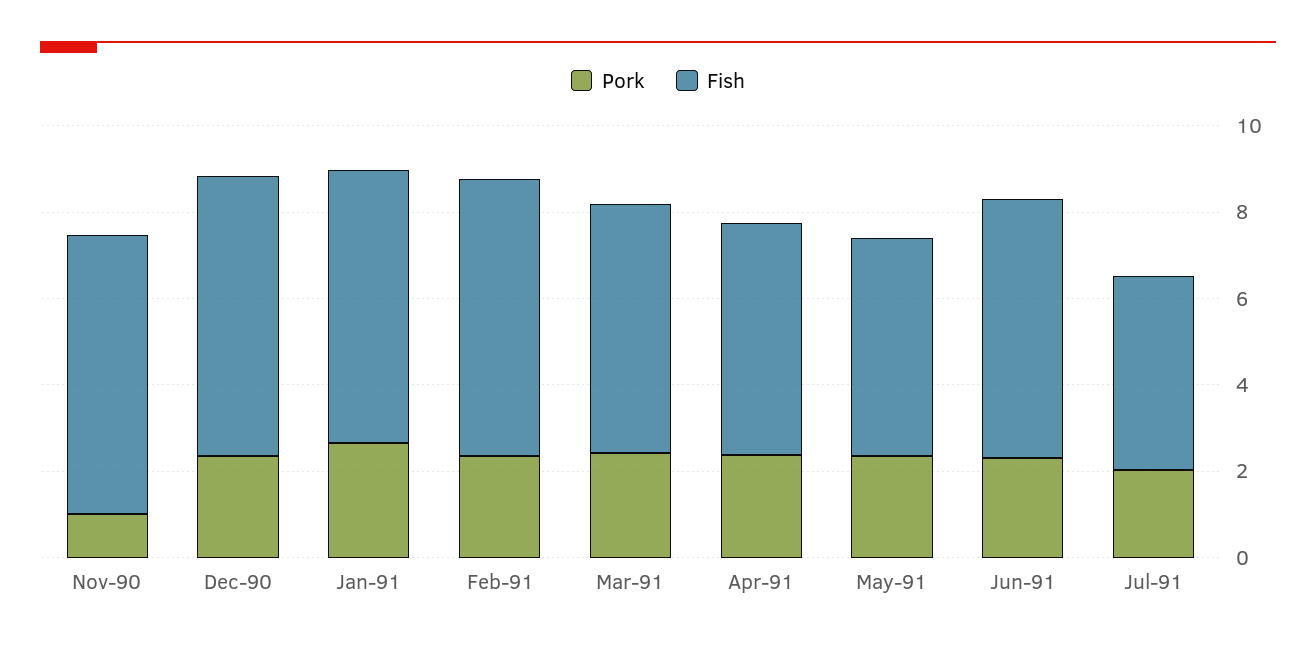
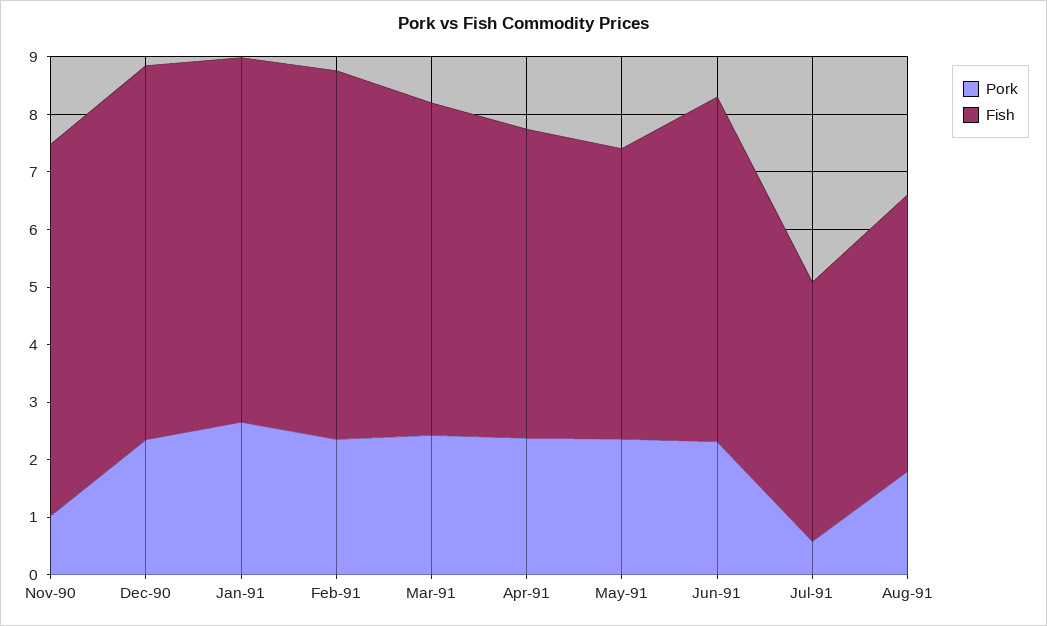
Pork, Jul-91: 2 -> 0.6
Pork, Aug-91: none -> 1.8
Fish, Aug-91: none -> 4.8

